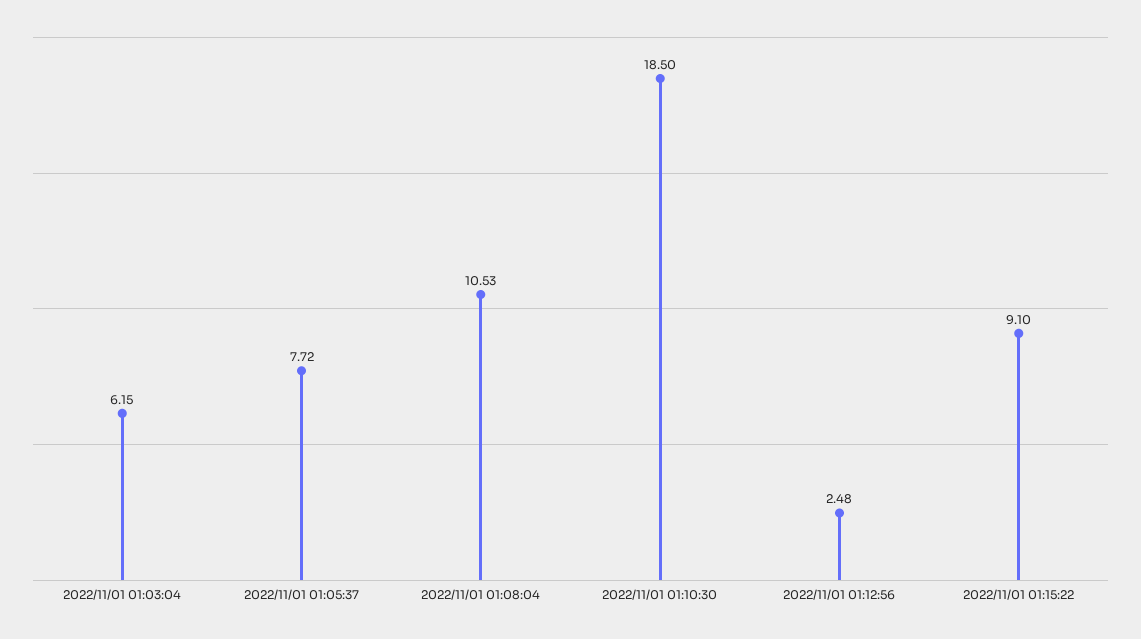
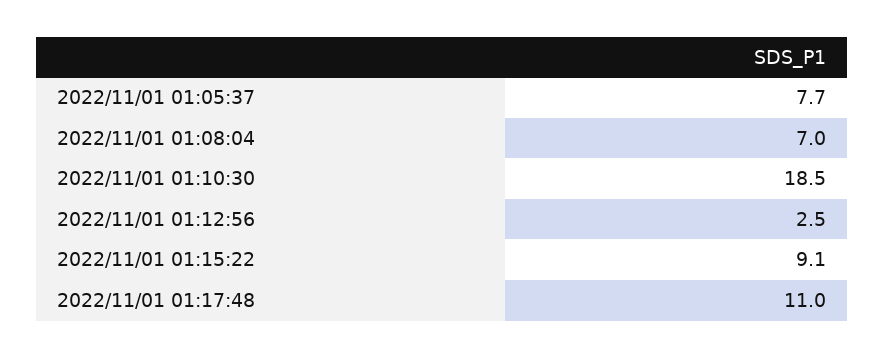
2022/11/01 01:03:04: 6.15 -> none
2022/11/01 01:08:04: 10.53 -> 7
2022/11/01 01:17:48: none -> 11

